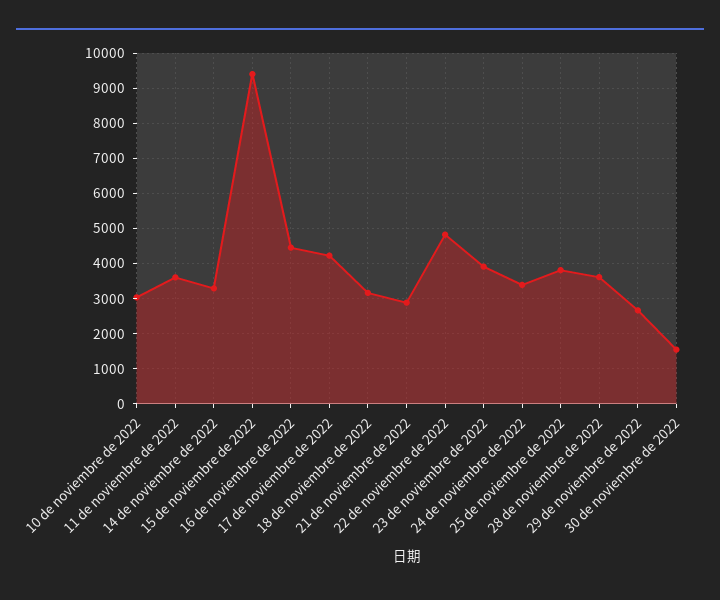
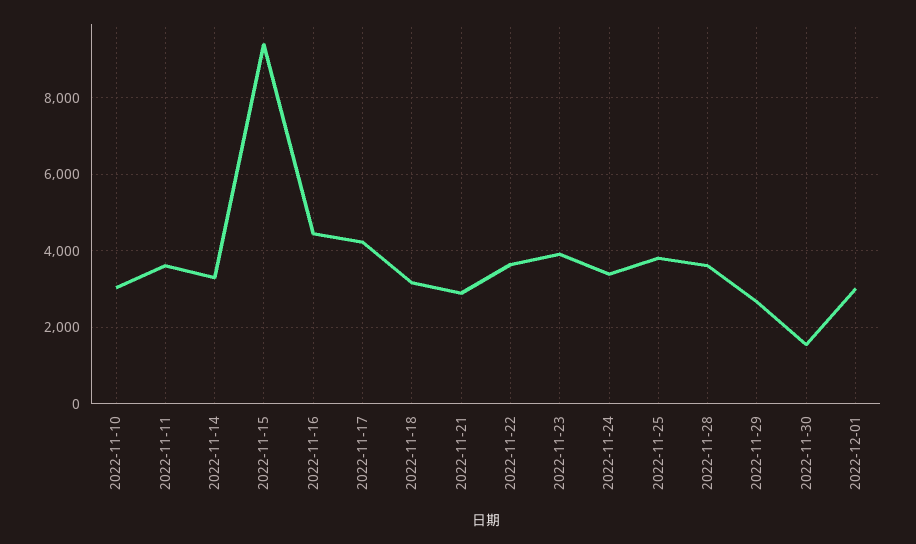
22 de noviembre de 2022: 4800 -> 3600
2022-12-01: none -> 3000

